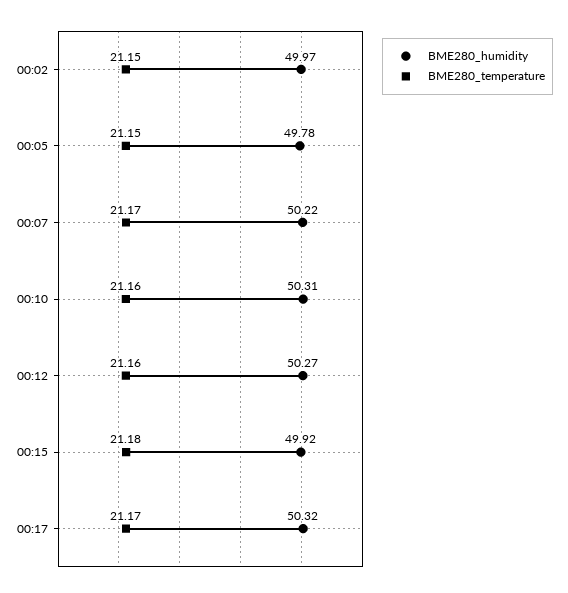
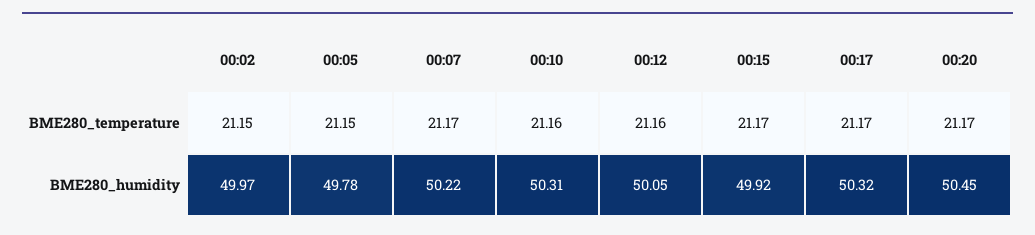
BME280_humidity, 00:12: 50.27 -> 50.05
BME280_temperature, 00:15: 21.18 -> 21.17
BME280_temperature, 00:20: none -> 21.17
BME280_humidity, 00:20: none -> 50.45

